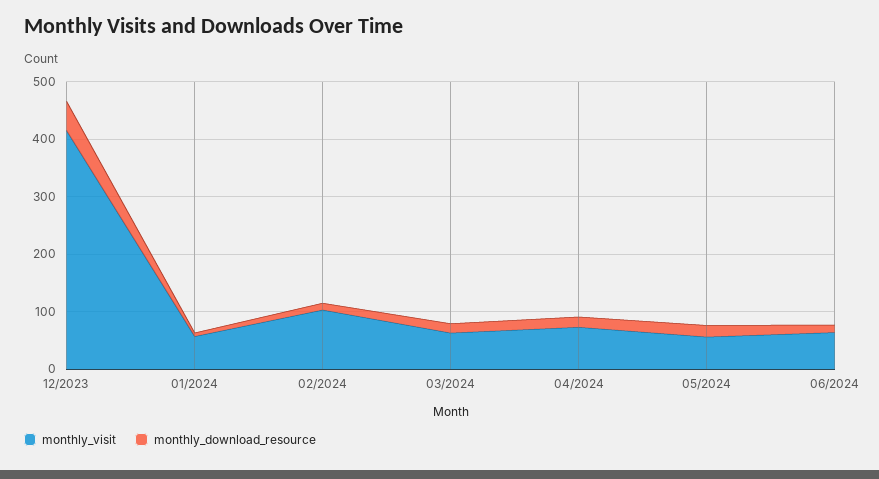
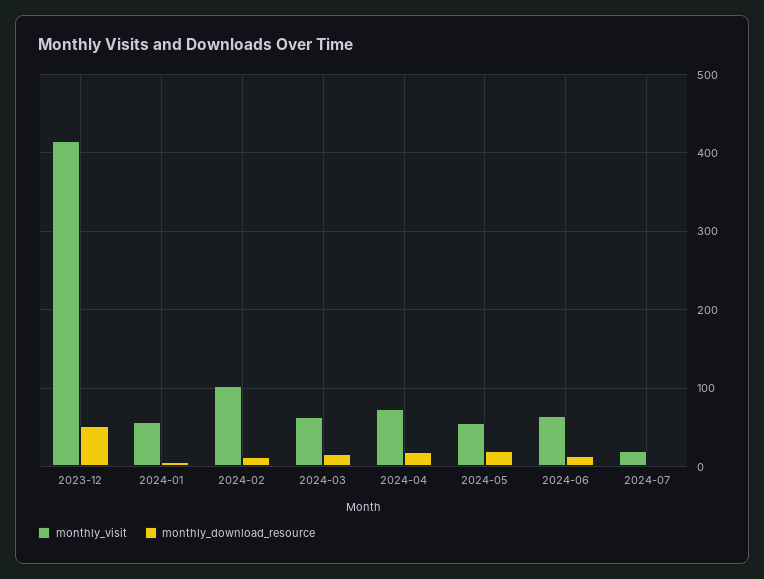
monthly_visit, 2024-07: none -> 20
monthly_download_resource, 2024-07: none -> 0

